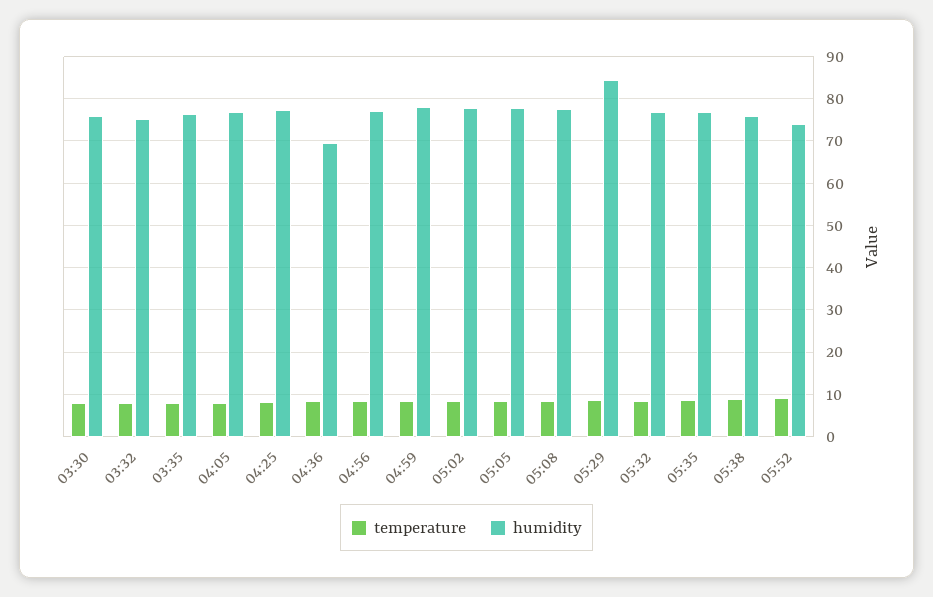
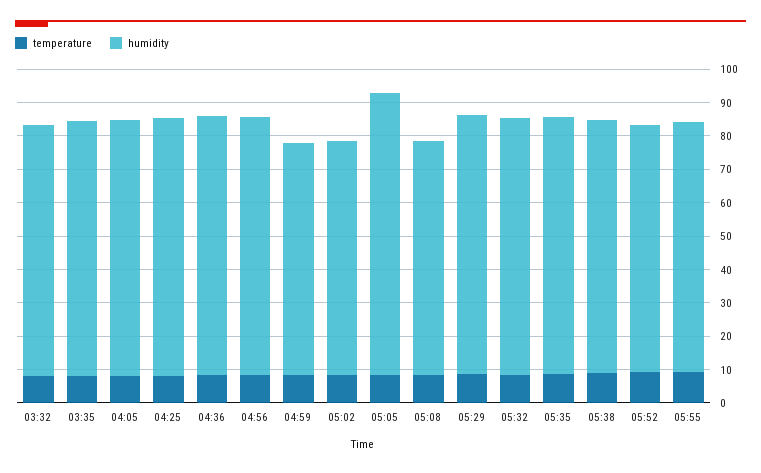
temperature, 03:30: 8 -> none
humidity, 03:30: 76 -> none
humidity, 04:36: 70 -> 77.5
humidity, 04:59: 78 -> 70
humidity, 05:02: 78 -> 70
humidity, 05:05: 78 -> 85
humidity, 05:08: 78 -> 70
humidity, 05:29: 84 -> 77.5
temperature, 05:55: none -> 10
humidity, 05:55: none -> 75

